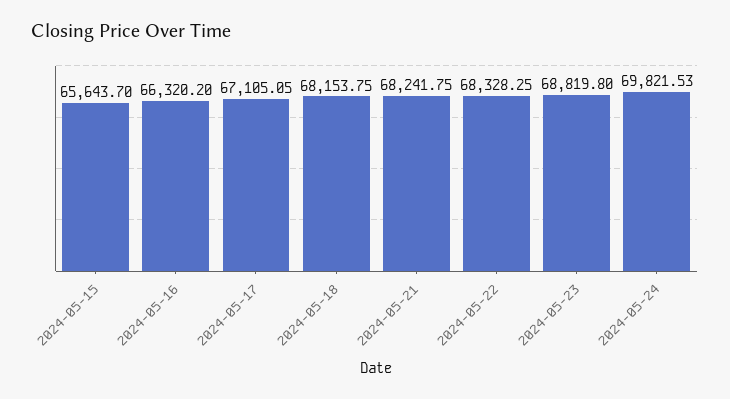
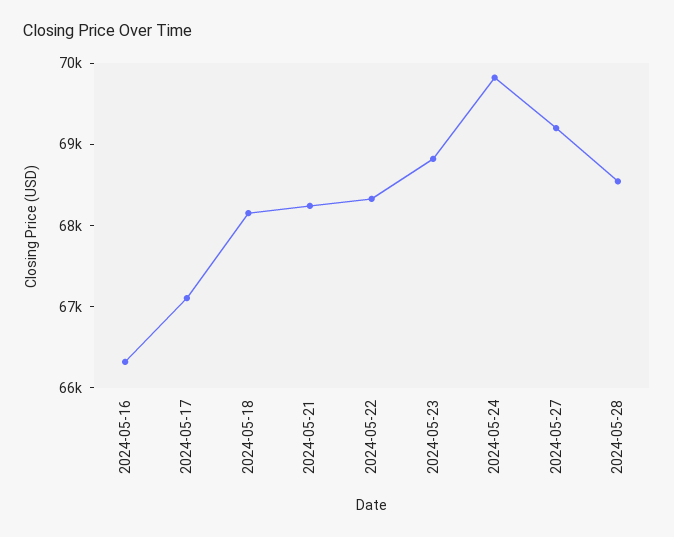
2024-05-15: 65643.7 -> none
2024-05-27: none -> 69200
2024-05-28: none -> 68600

